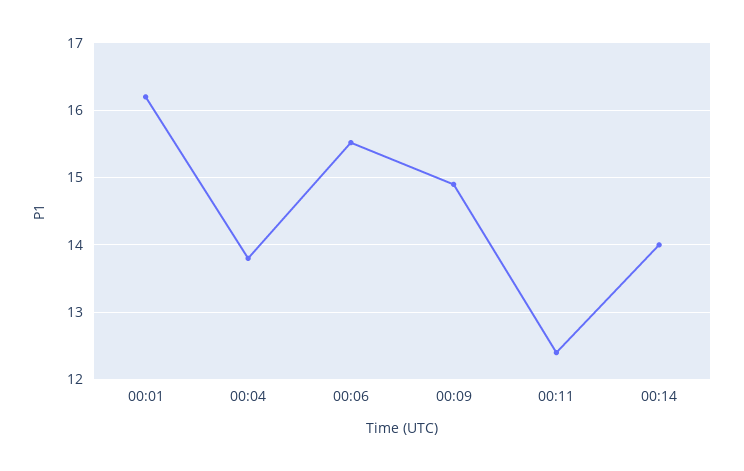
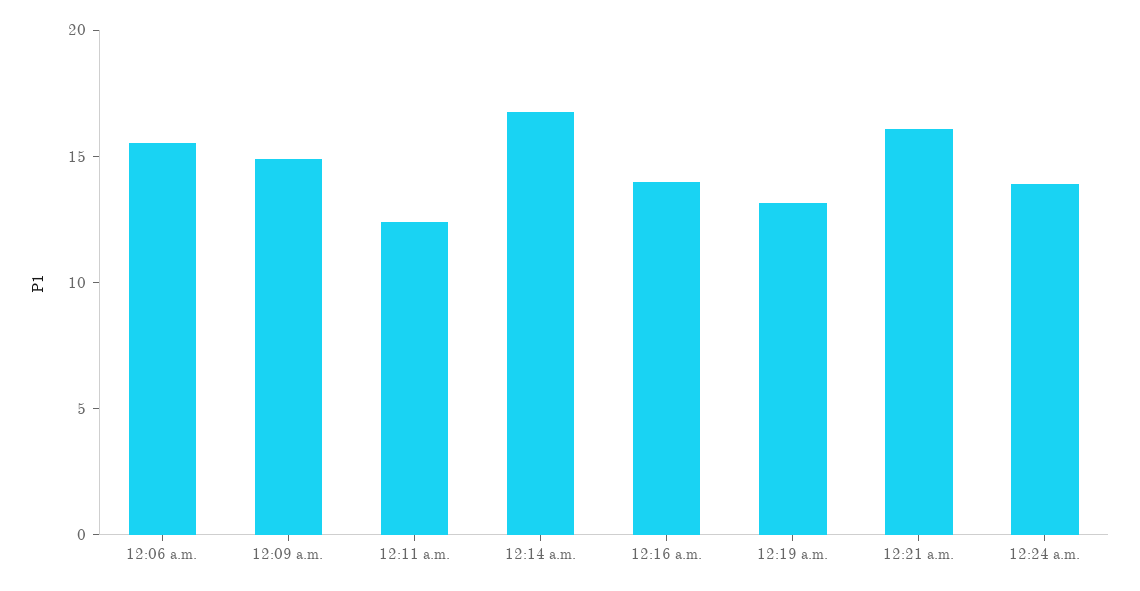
00:01: 16.2 -> none
00:04: 13.8 -> none
00:14: 14 -> 17
12:16 a.m.: none -> 14
12:19 a.m.: none -> 13
12:21 a.m.: none -> 16
12:24 a.m.: none -> 14

